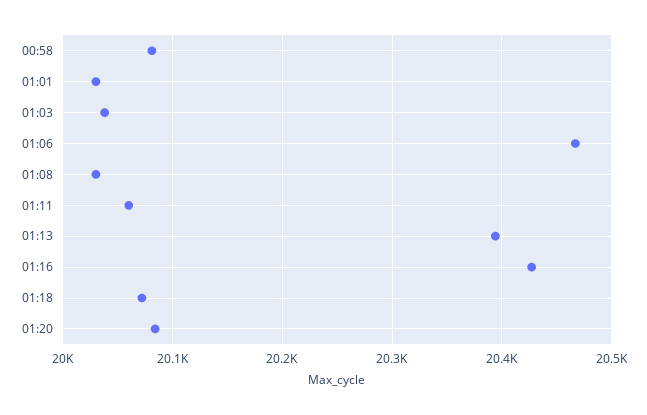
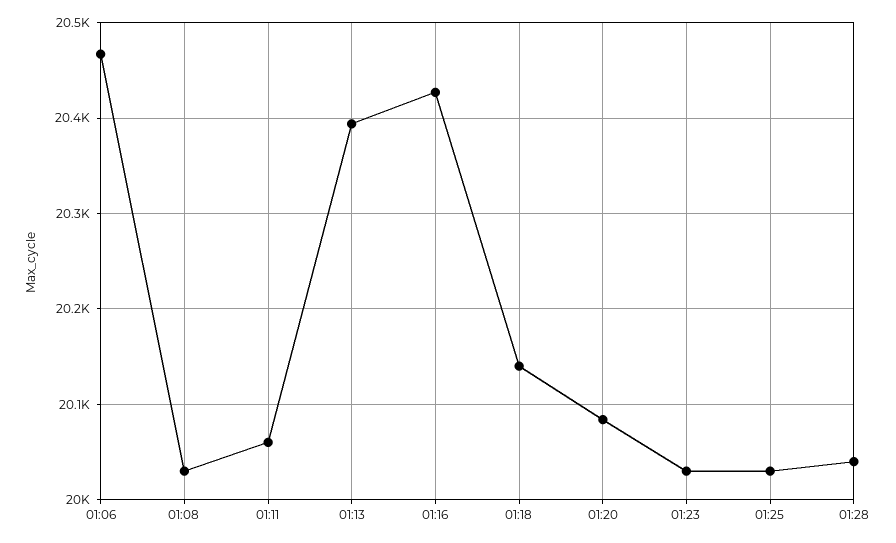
00:58: 20080 -> none
01:01: 20030 -> none
01:03: 20040 -> none
01:18: 20070 -> 20140
01:23: none -> 20030
01:25: none -> 20030
01:28: none -> 20040

